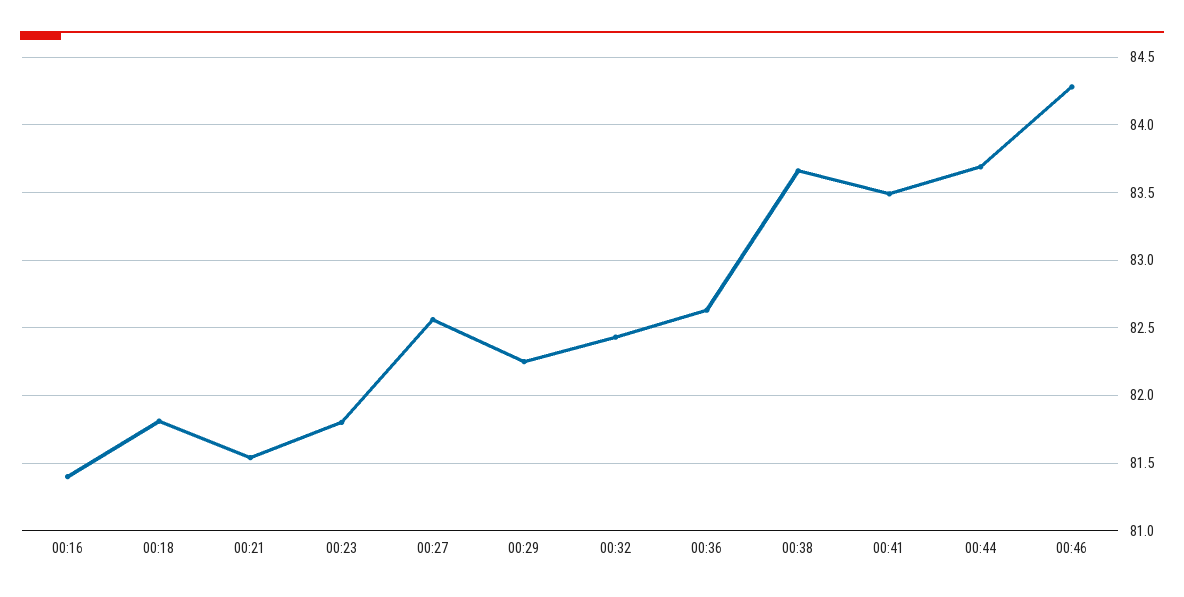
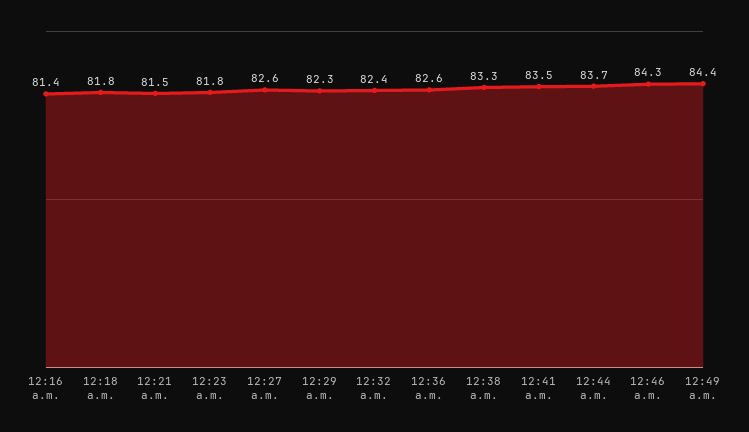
00:38: 83.65 -> 83.3
12:49 a.m.: none -> 84.4

